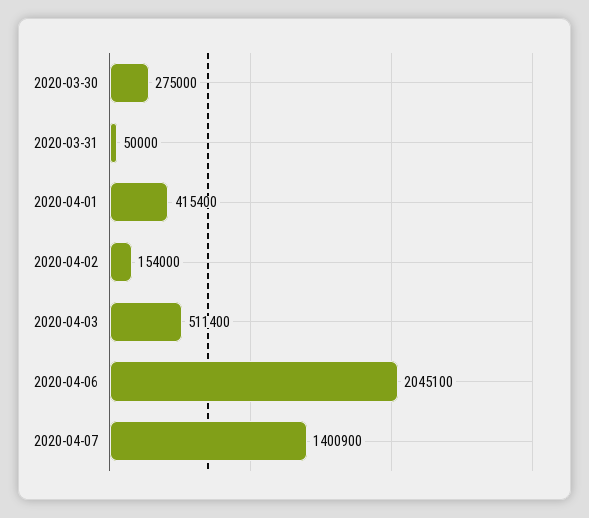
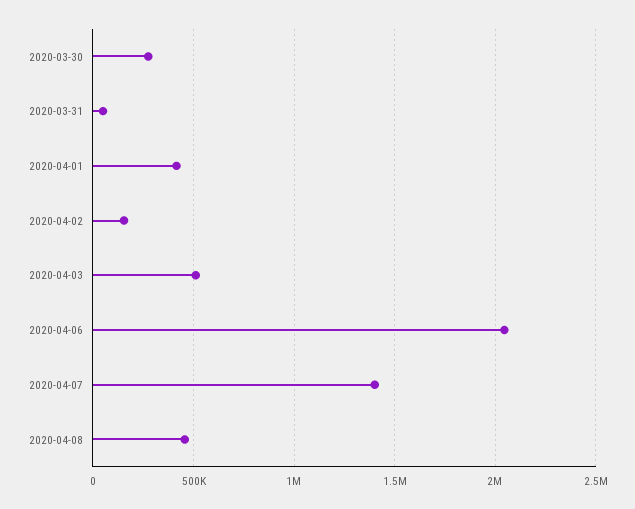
2020-04-08: none -> 450000

